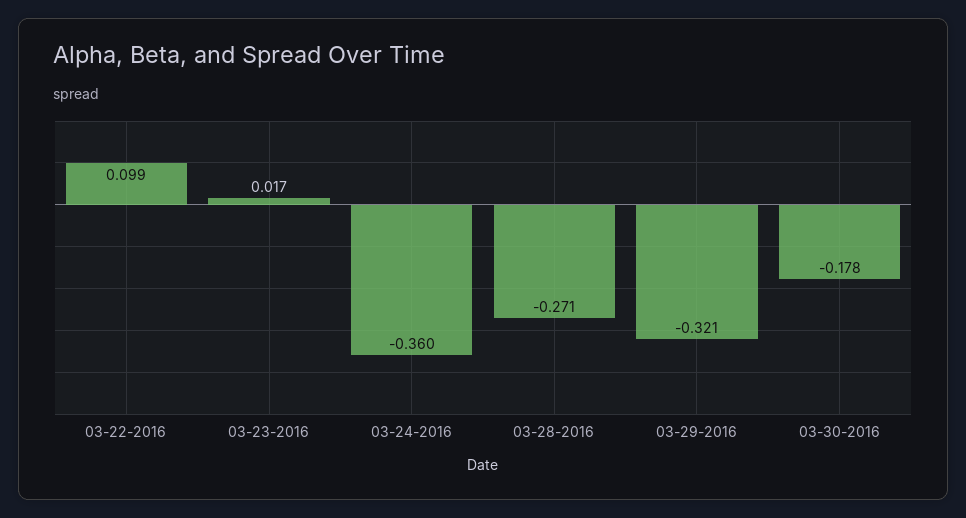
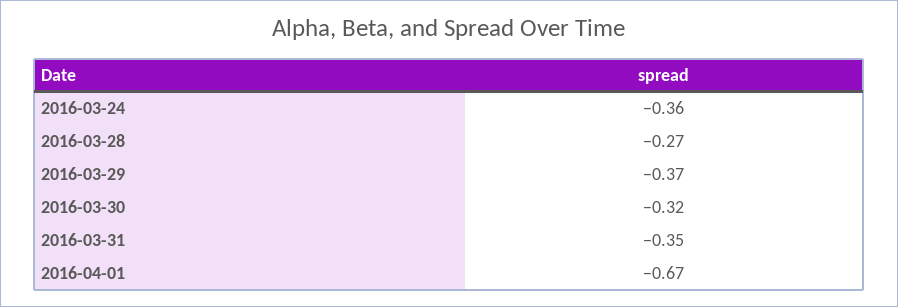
03-22-2016: 0.099 -> none
03-23-2016: 0.017 -> none
03-29-2016: -0.321 -> -0.37
03-30-2016: -0.178 -> -0.32
2016-03-31: none -> -0.35
2016-04-01: none -> -0.67

